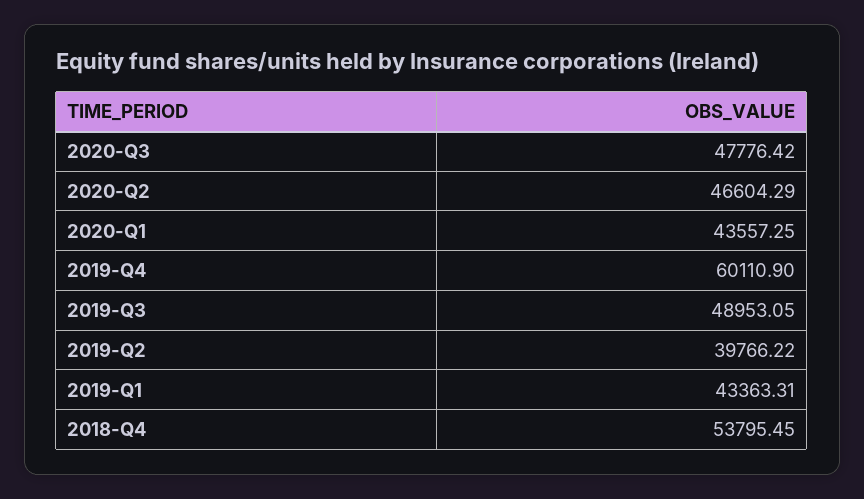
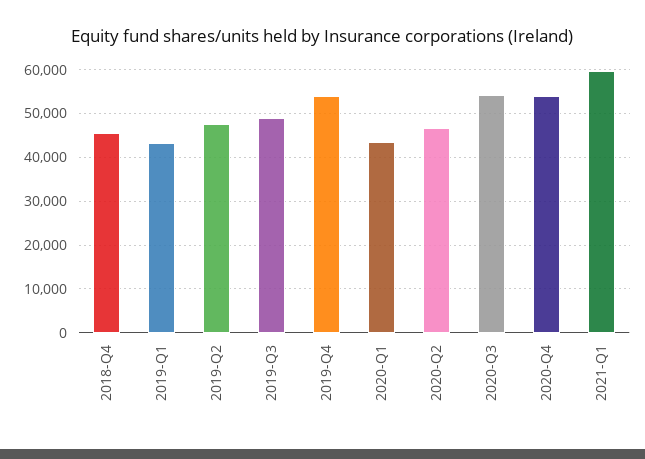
2020-Q3: 47776.42 -> 54000
2019-Q4: 60110.9 -> 54000
2019-Q2: 39766.22 -> 48000
2018-Q4: 53795.45 -> 46000
2020-Q4: none -> 54000
2021-Q1: none -> 60000

